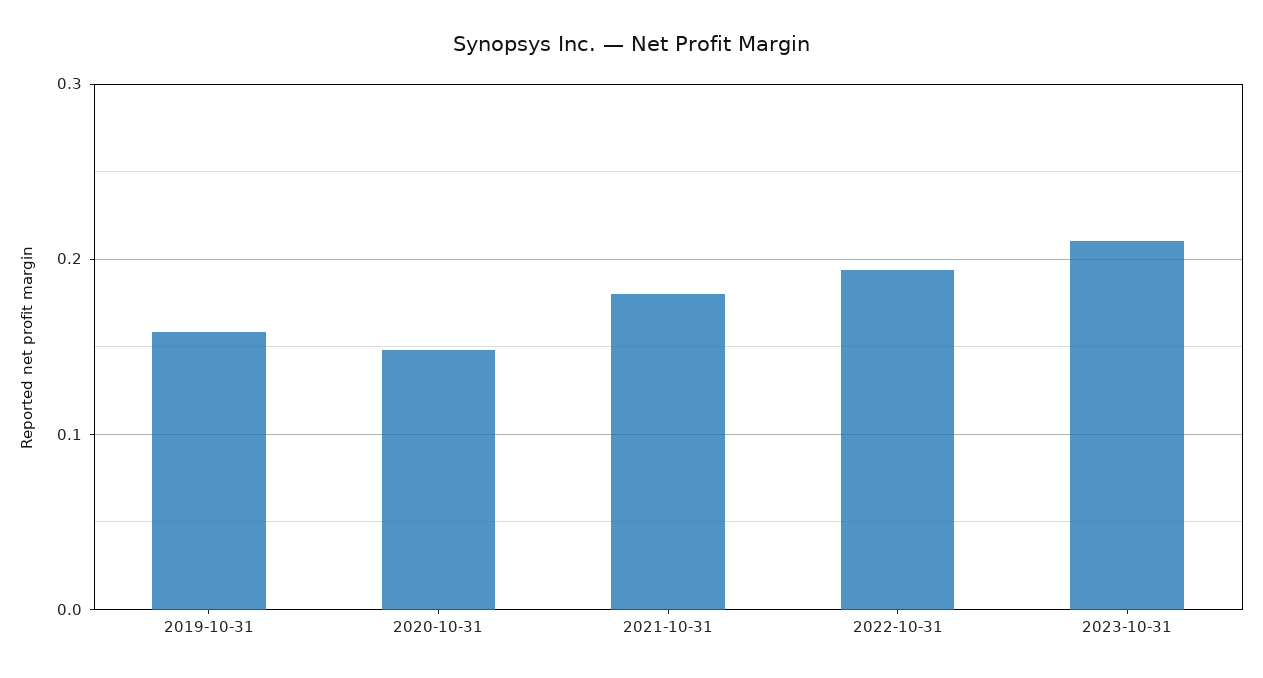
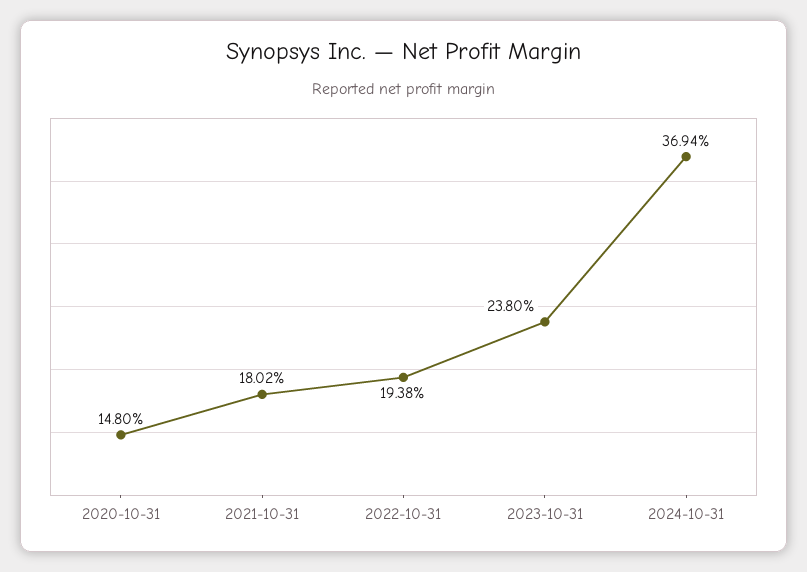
2019-10-31: 0.16 -> none
2023-10-31: 0.21 -> 0.238
2024-10-31: none -> 0.3694

